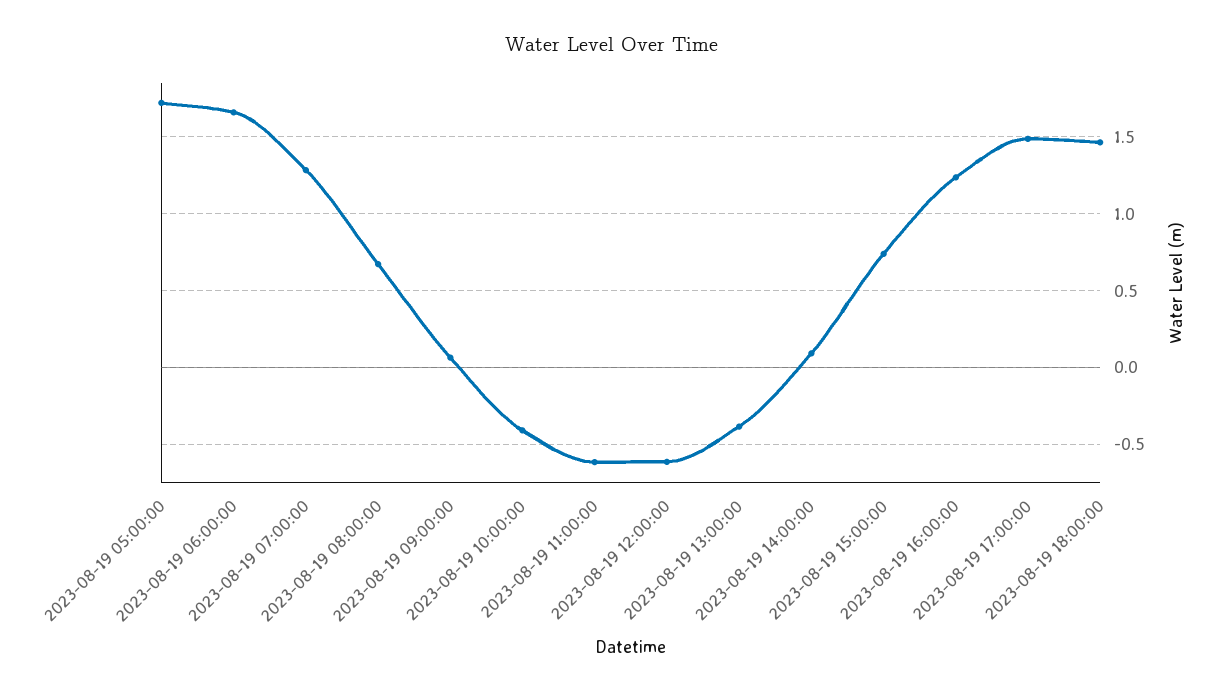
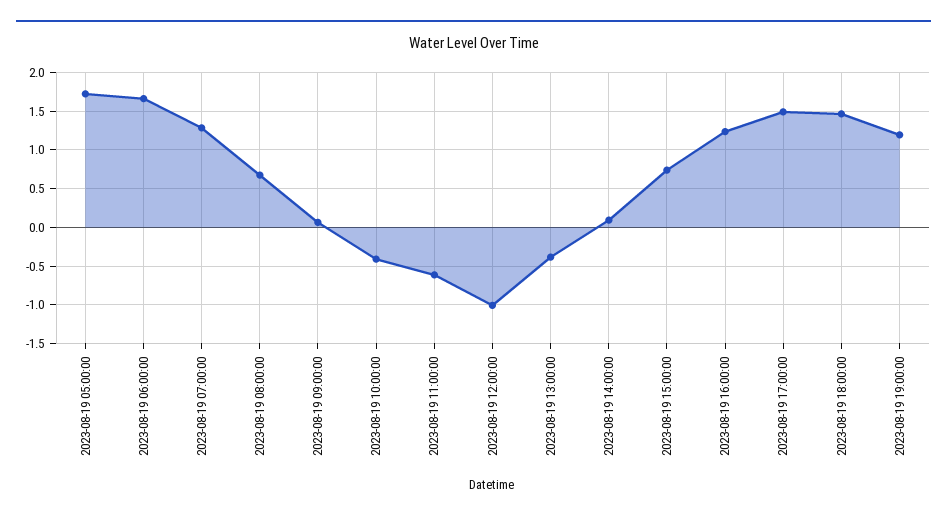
2023-08-19 12:00:00: -0.6 -> -1
2023-08-19 19:00:00: none -> 1.2

